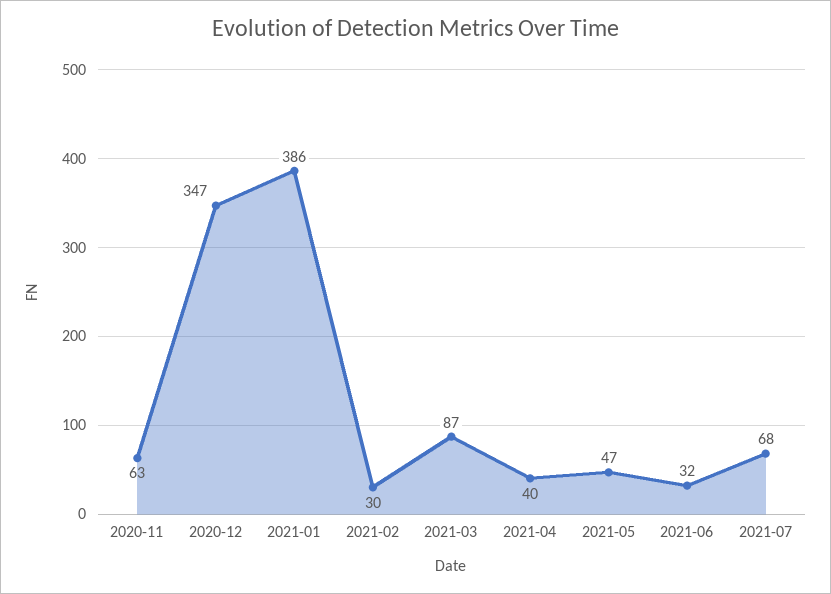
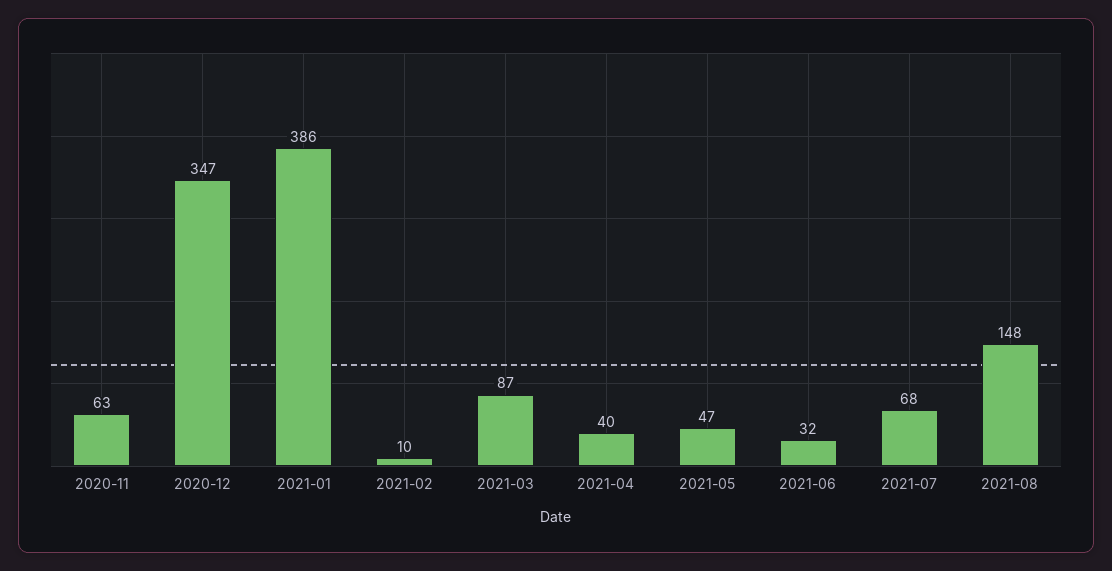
2021-02: 30 -> 10
2021-08: none -> 148

